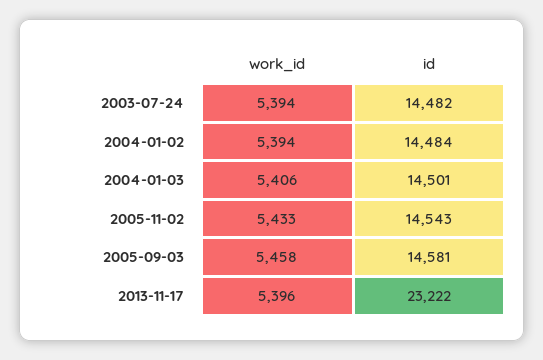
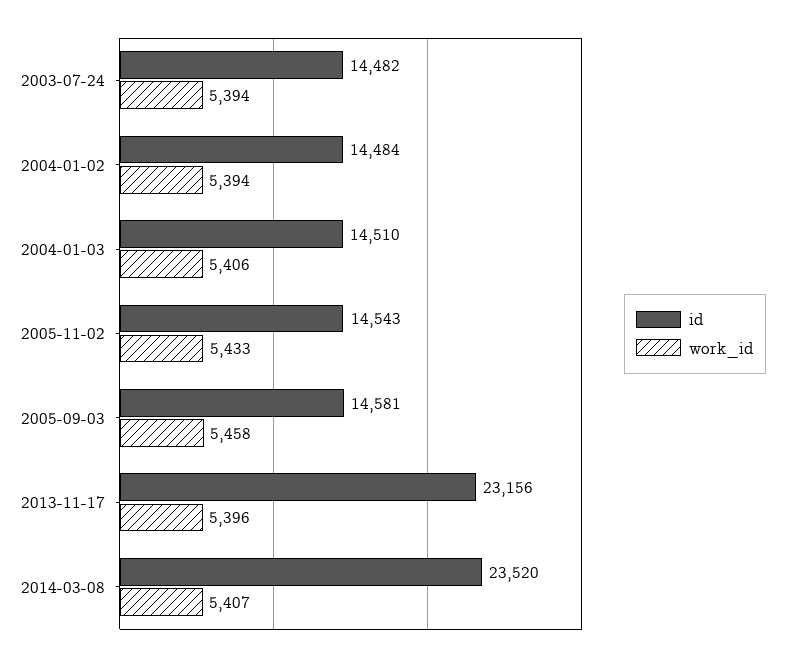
id, 2004-01-03: 14501 -> 14510
id, 2013-11-17: 23222 -> 23156
id, 2014-03-08: none -> 23520
work_id, 2014-03-08: none -> 5407

